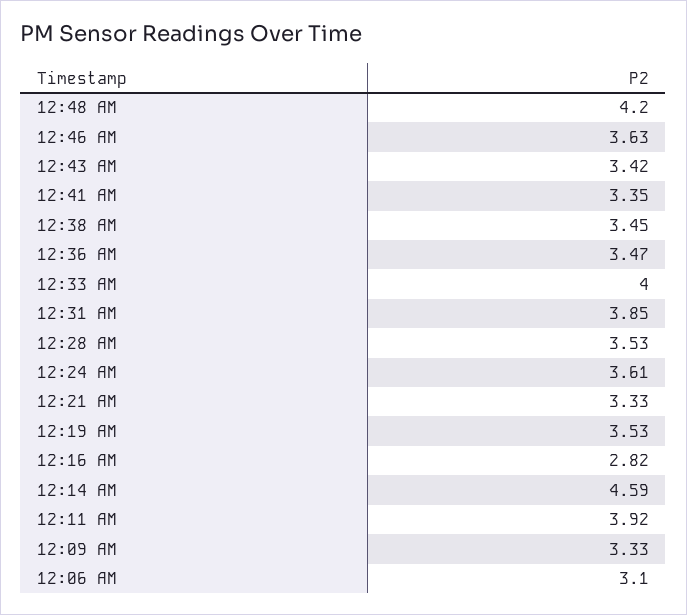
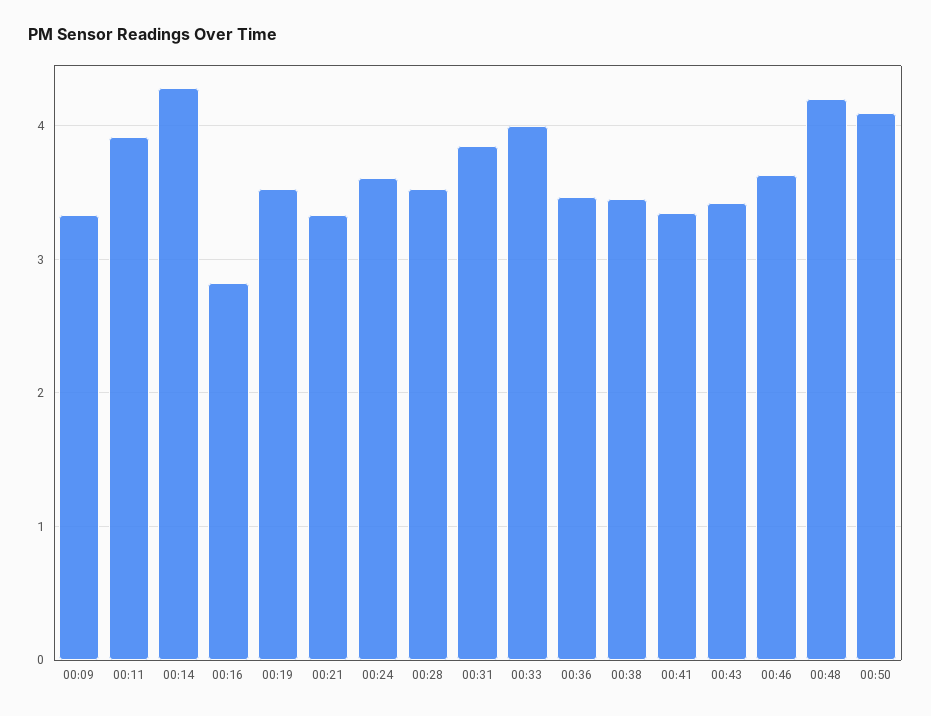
12:14 AM: 4.59 -> 4.3
12:06 AM: 3.1 -> none
00:50: none -> 4.1

